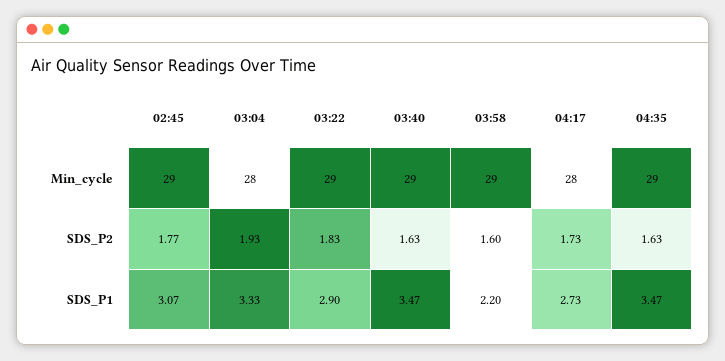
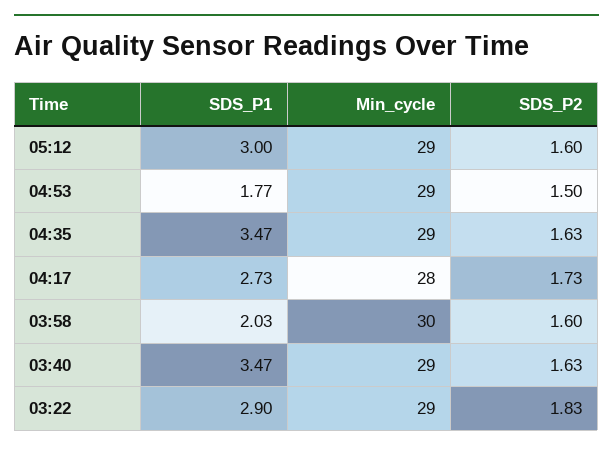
02:45, Min_cycle: 29 -> none
03:04, Min_cycle: 28 -> none
03:58, Min_cycle: 29 -> 30
02:45, SDS_P2: 1.77 -> none
03:04, SDS_P2: 1.93 -> none
02:45, SDS_P1: 3.07 -> none
03:04, SDS_P1: 3.33 -> none
03:58, SDS_P1: 2.2 -> 2.03
05:12, SDS_P1: none -> 3
05:12, Min_cycle: none -> 29
05:12, SDS_P2: none -> 1.6
04:53, SDS_P1: none -> 1.77
04:53, Min_cycle: none -> 29
04:53, SDS_P2: none -> 1.5

